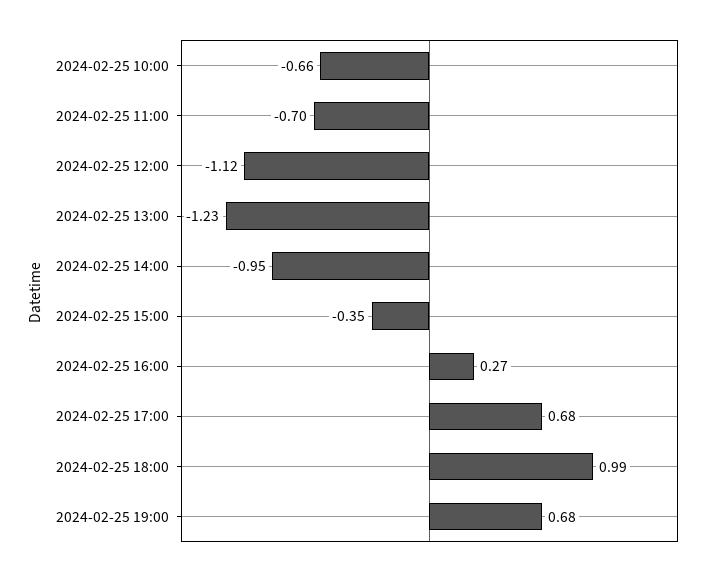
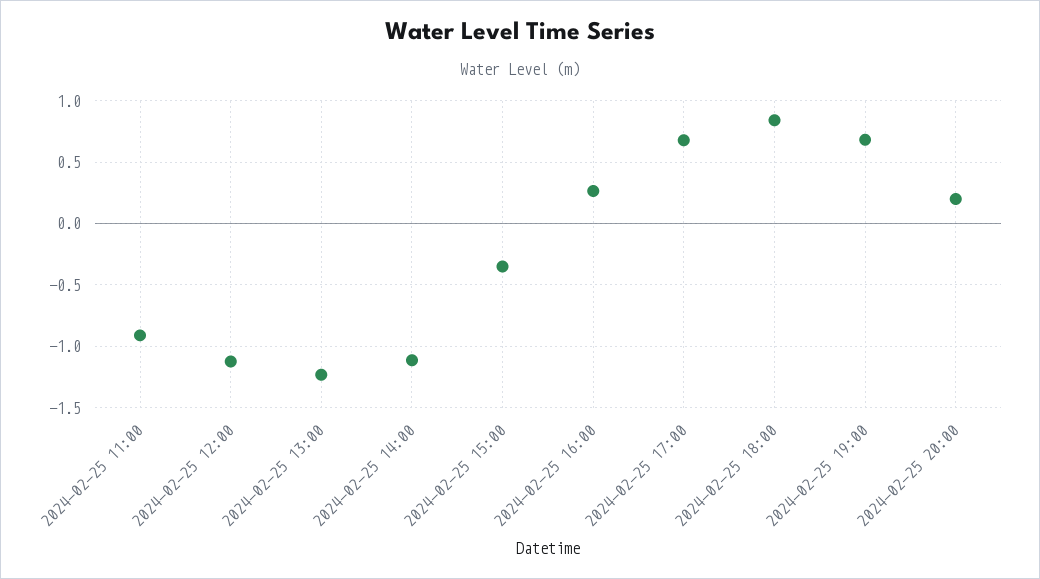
2024-02-25 10:00: -0.66 -> none
2024-02-25 11:00: -0.7 -> -0.9
2024-02-25 14:00: -0.95 -> -1.1
2024-02-25 18:00: 0.99 -> 0.85
2024-02-25 20:00: none -> 0.2

